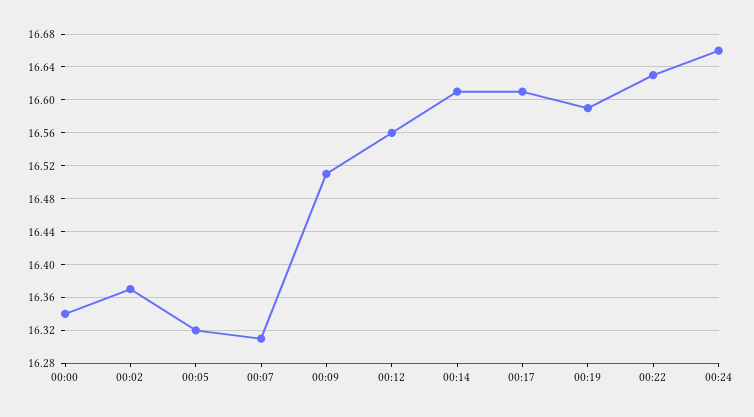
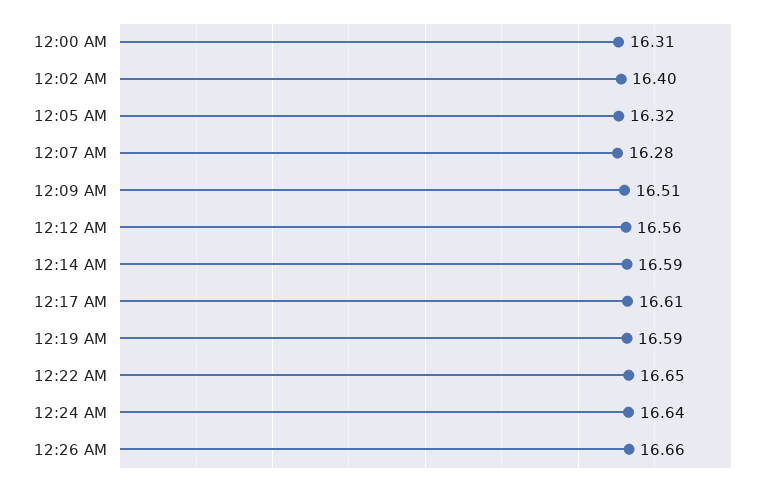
00:00: 16.34 -> 16.31
00:02: 16.37 -> 16.4
00:07: 16.31 -> 16.28
00:14: 16.61 -> 16.59
00:22: 16.63 -> 16.65
00:24: 16.66 -> 16.64
12:26 AM: none -> 16.66

